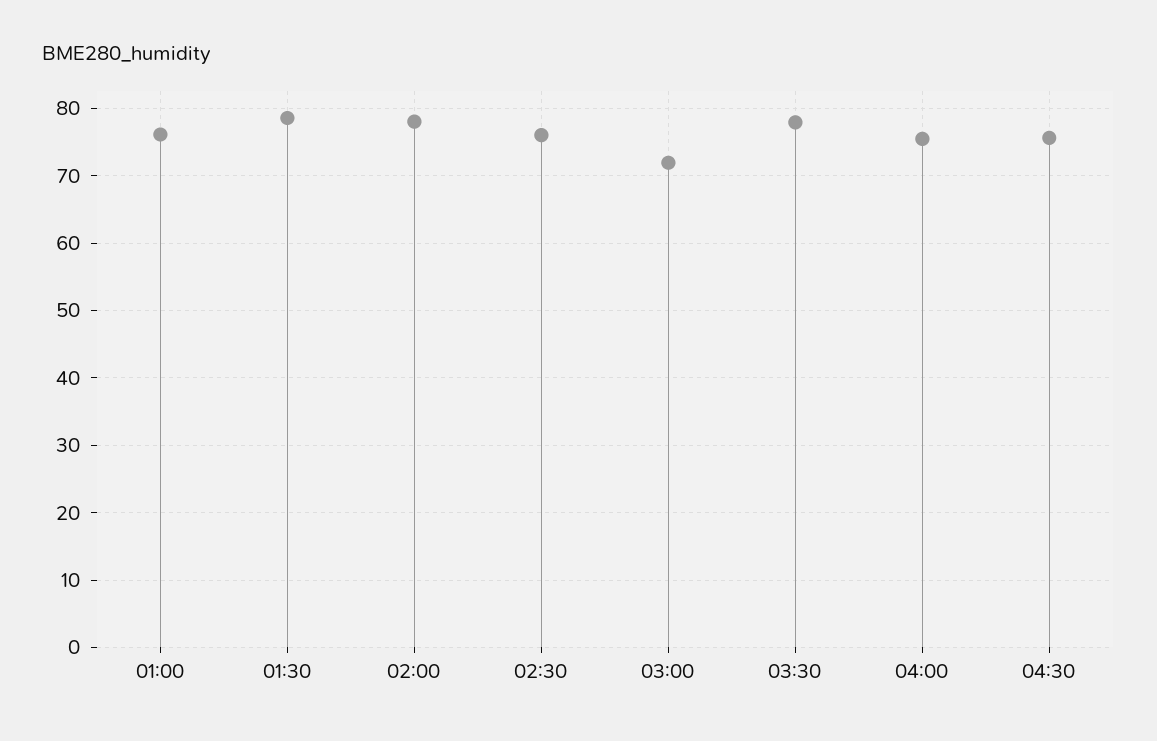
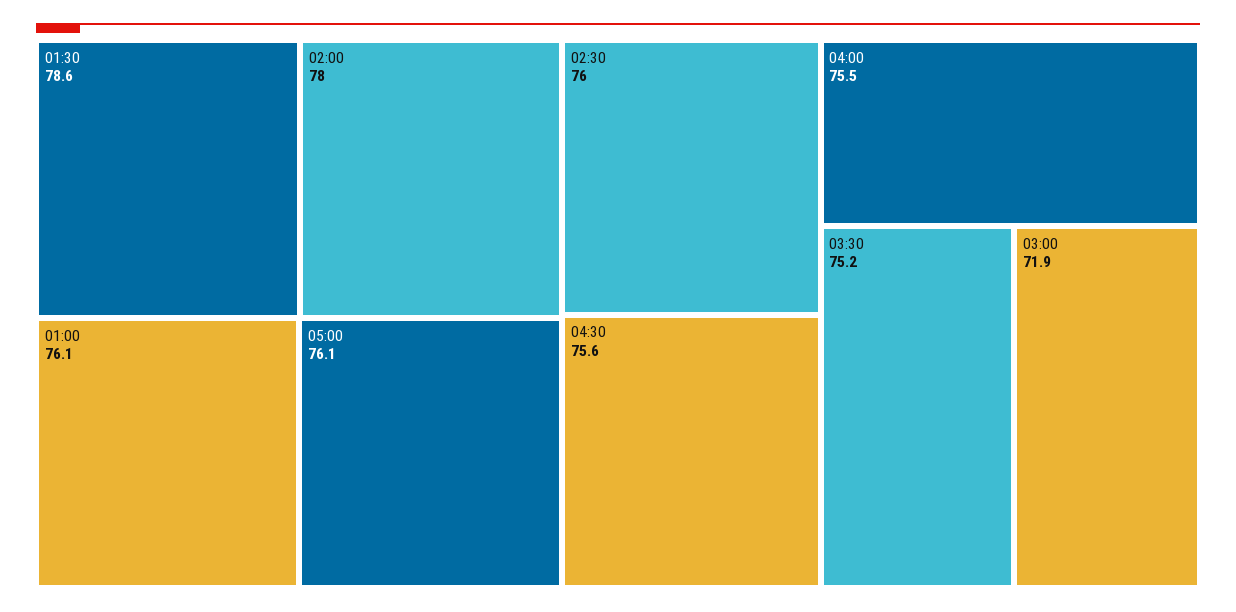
03:30: 78 -> 75.2
05:00: none -> 76.1

